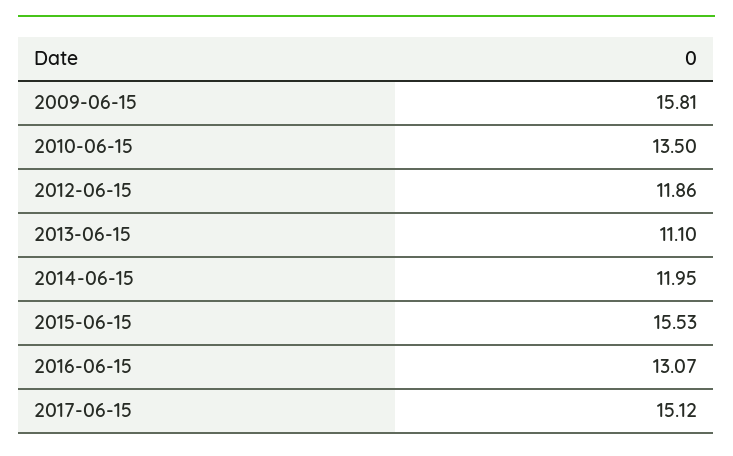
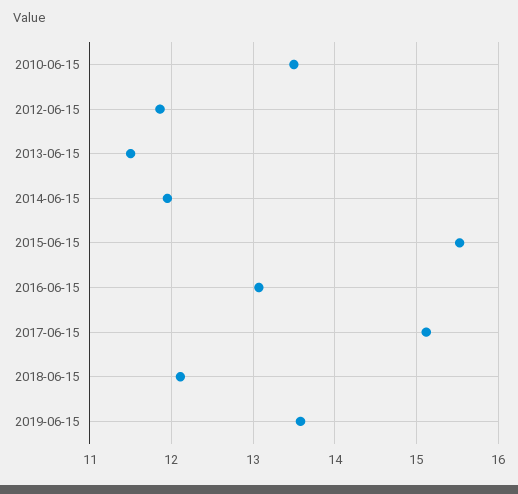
2009-06-15: 15.81 -> none
2013-06-15: 11.1 -> 11.5
2018-06-15: none -> 12.1
2019-06-15: none -> 13.6

